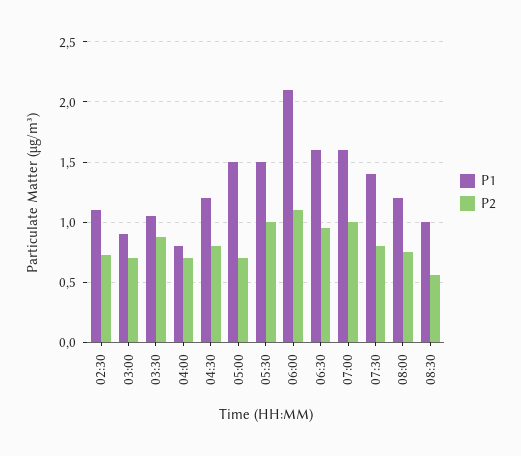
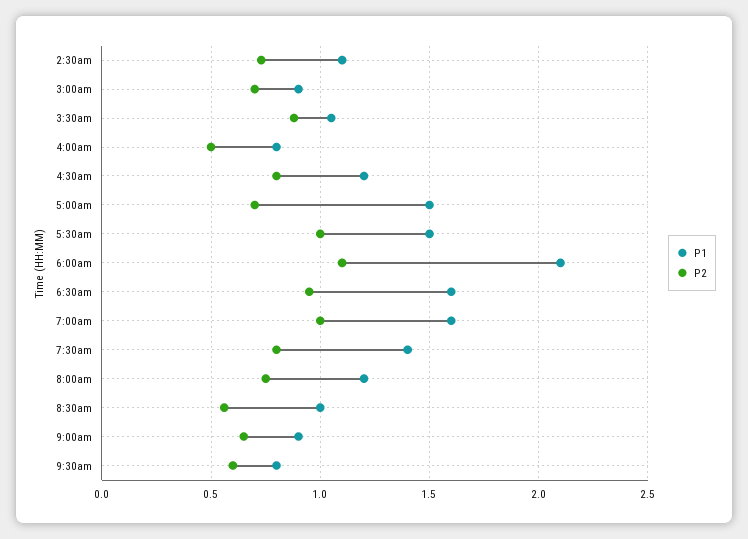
P2, 04:00: 0.7 -> 0.5
P1, 9:00am: none -> 0.9
P2, 9:00am: none -> 0.65
P1, 9:30am: none -> 0.8
P2, 9:30am: none -> 0.6

